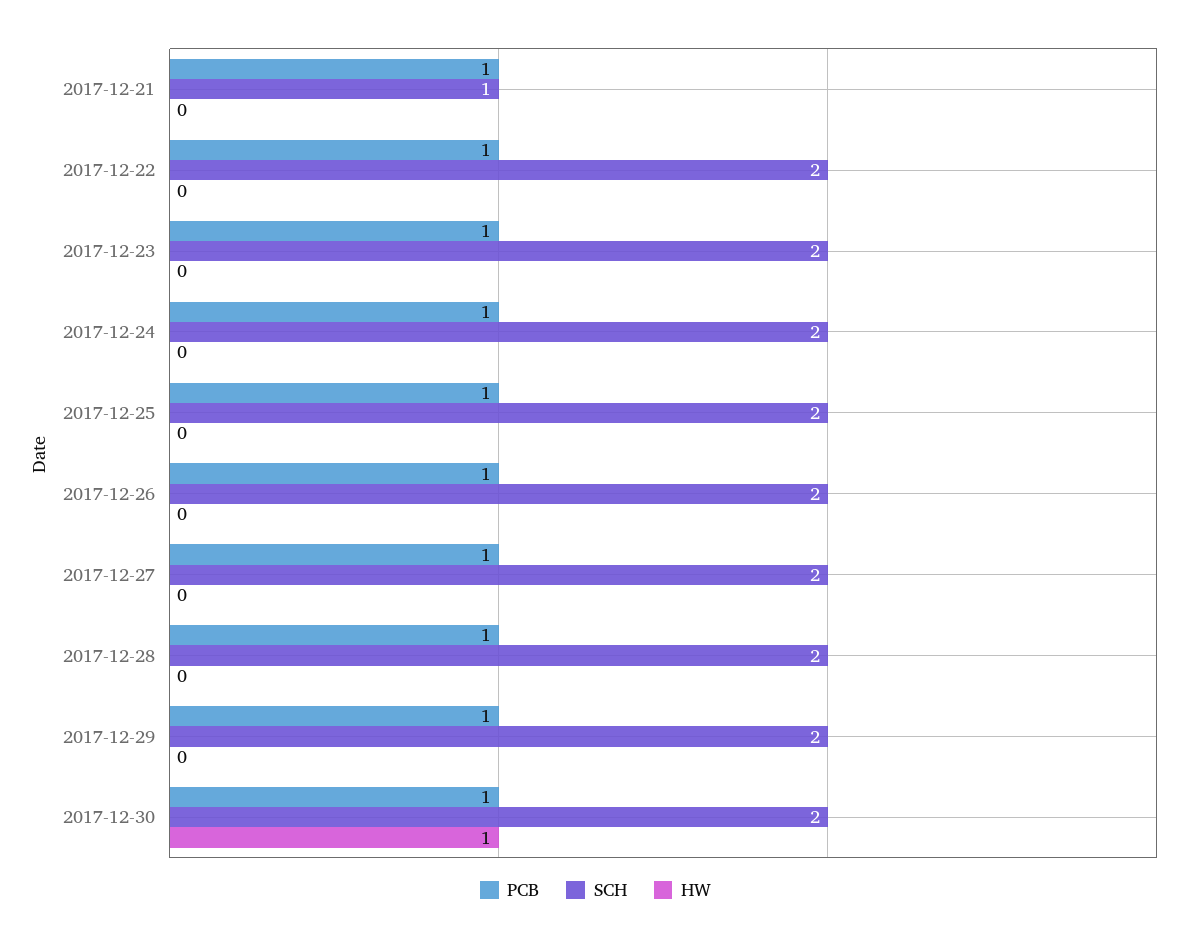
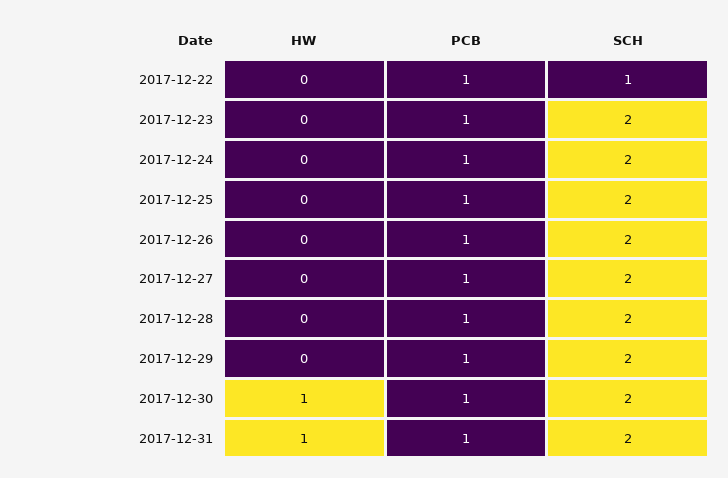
PCB, 2017-12-21: 1 -> none
SCH, 2017-12-21: 1 -> none
HW, 2017-12-21: 0 -> none
SCH, 2017-12-22: 2 -> 1
HW, 2017-12-31: none -> 1
PCB, 2017-12-31: none -> 1
SCH, 2017-12-31: none -> 2

